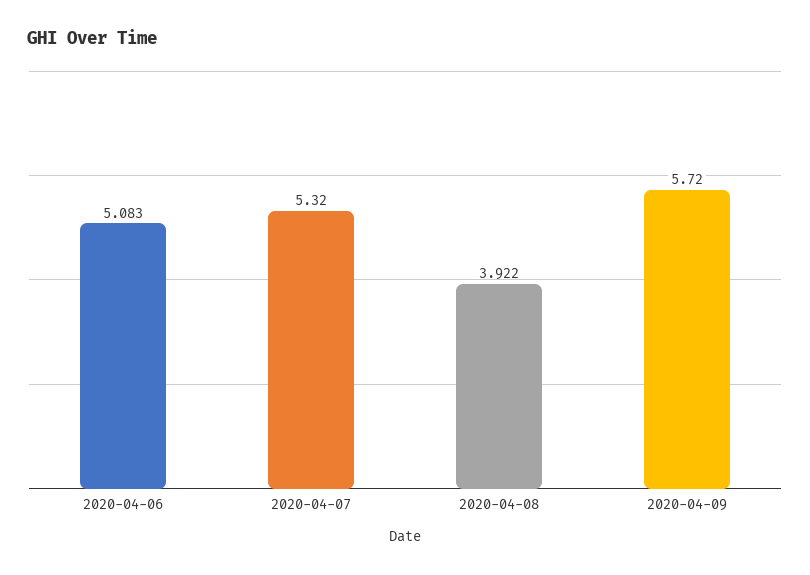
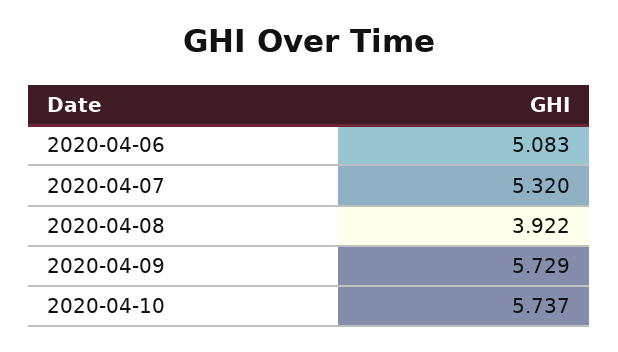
2020-04-09: 5.72 -> 5.729
2020-04-10: none -> 5.737

